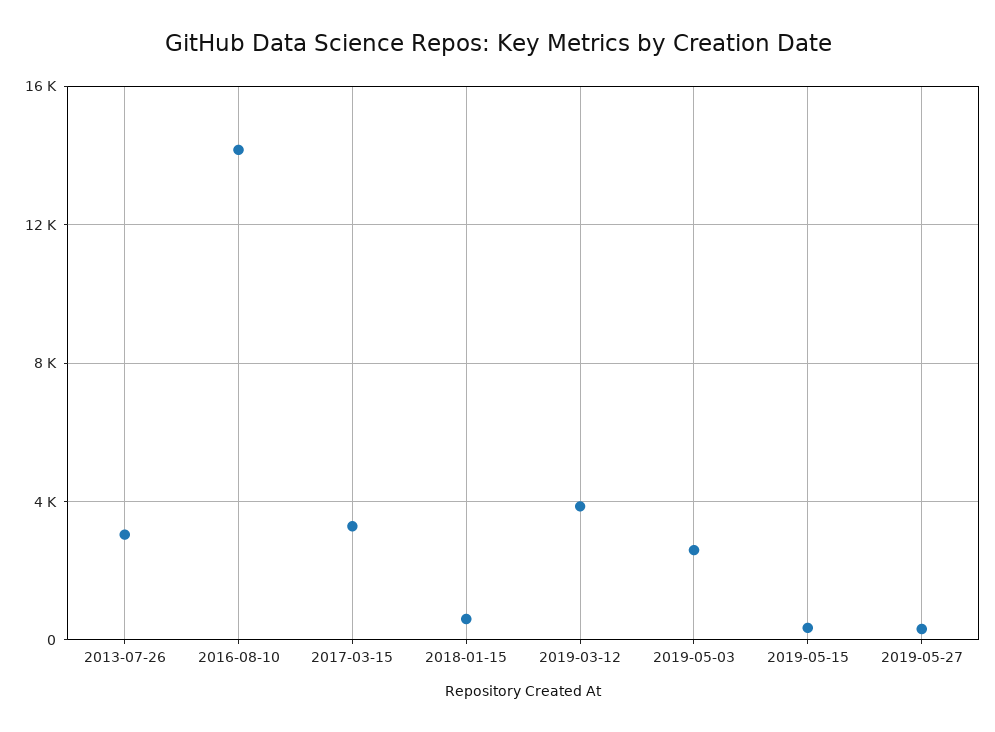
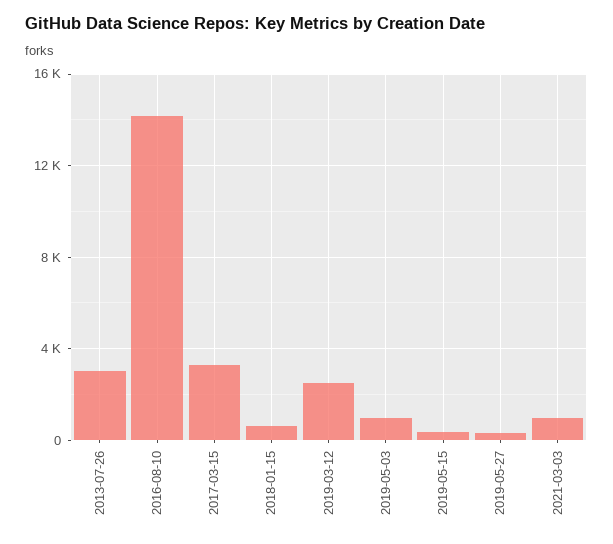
2019-03-12: 4000 -> 2500
2019-05-03: 2500 -> 1000
2021-03-03: none -> 1000

